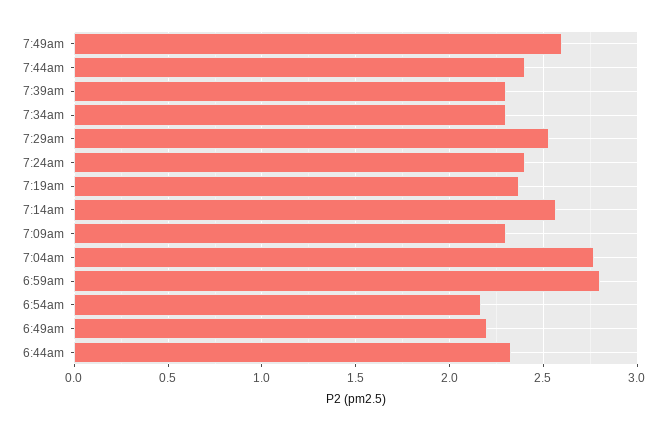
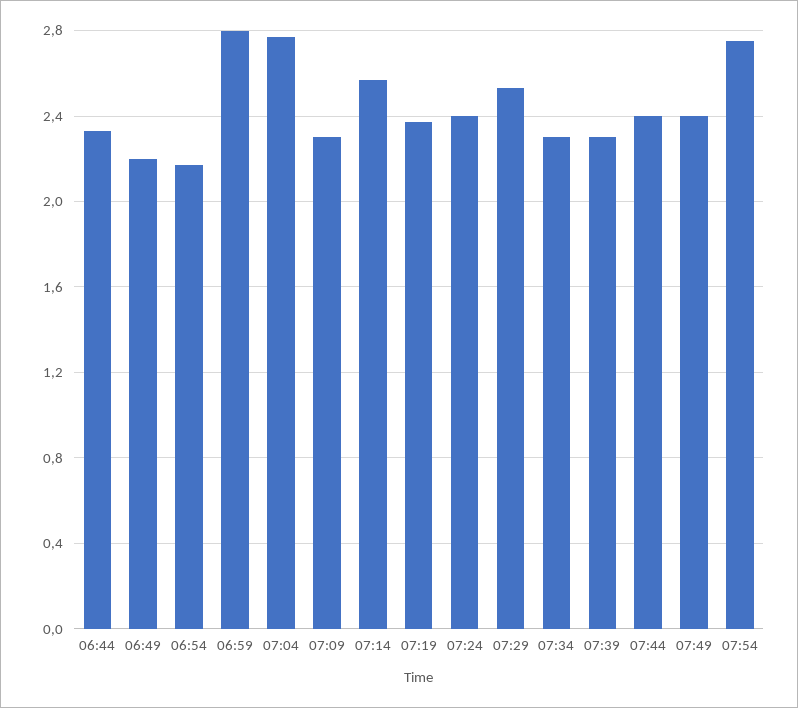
7:49am: 2.6 -> 2.4
07:54: none -> 2.75

